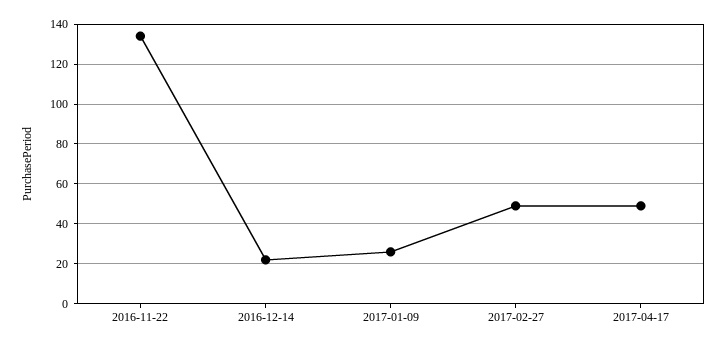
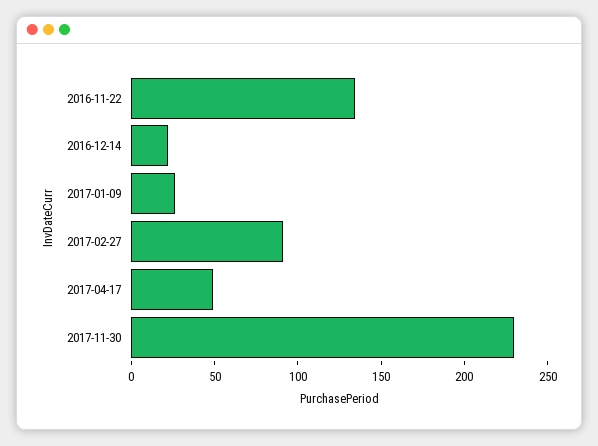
2017-02-27: 50 -> 90
2017-11-30: none -> 230

